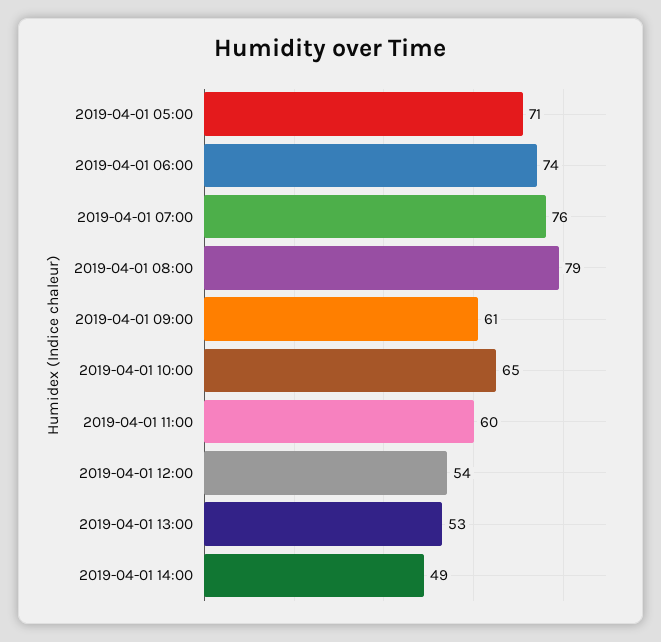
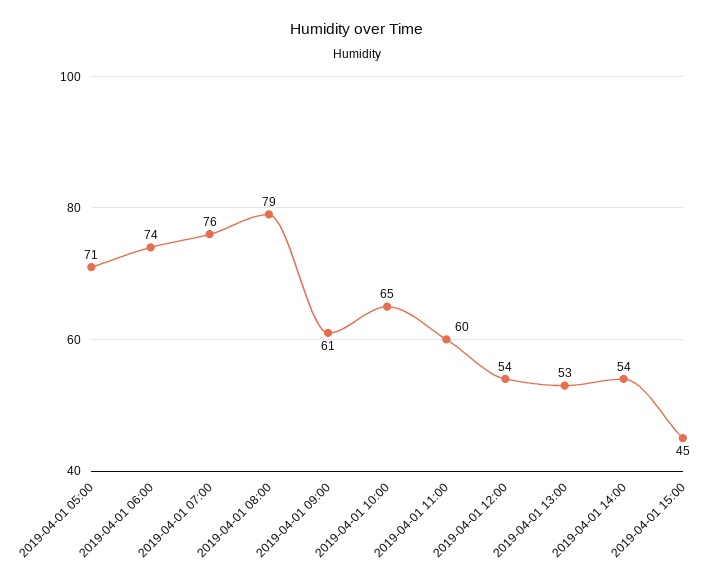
2019-04-01 14:00: 49 -> 54
2019-04-01 15:00: none -> 45

